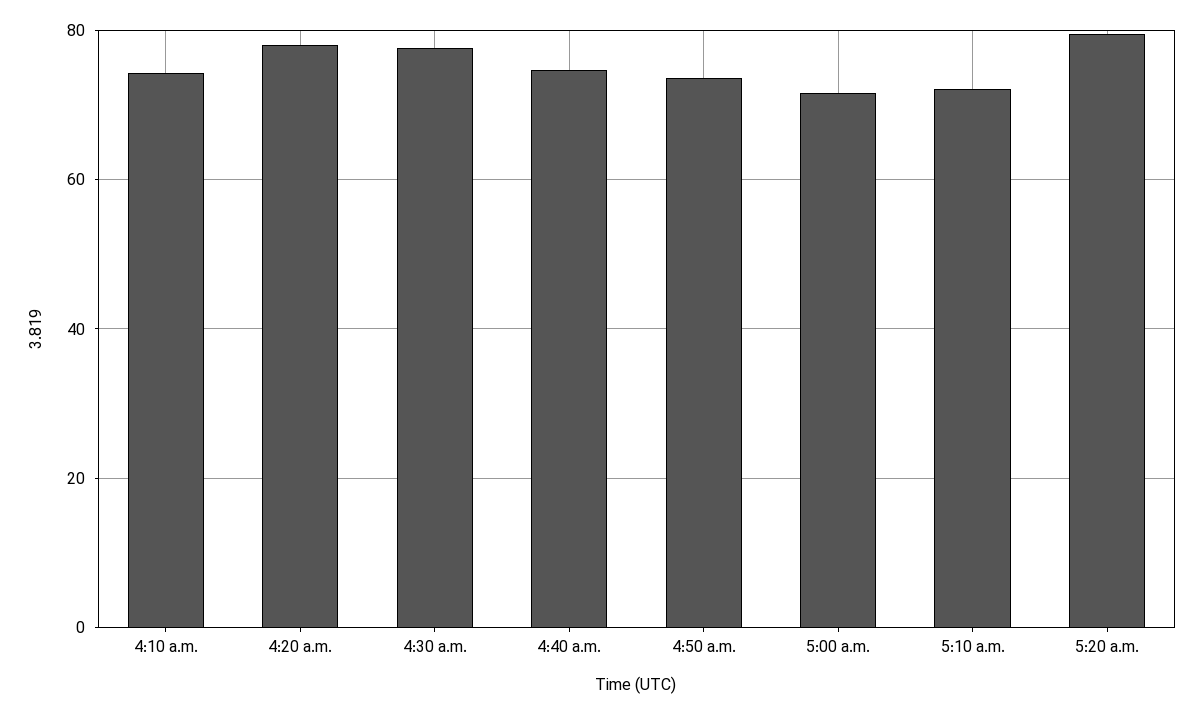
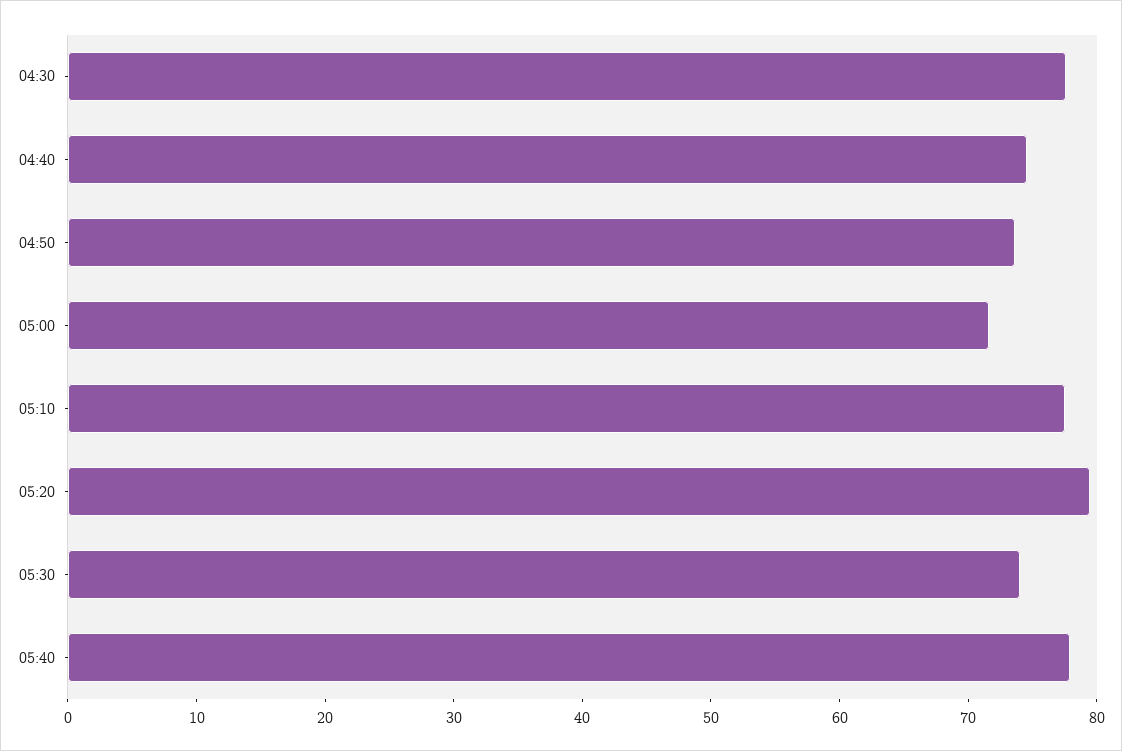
4:10 a.m.: 74 -> none
4:20 a.m.: 78 -> none
5:10 a.m.: 72 -> 78
05:30: none -> 74
05:40: none -> 78

